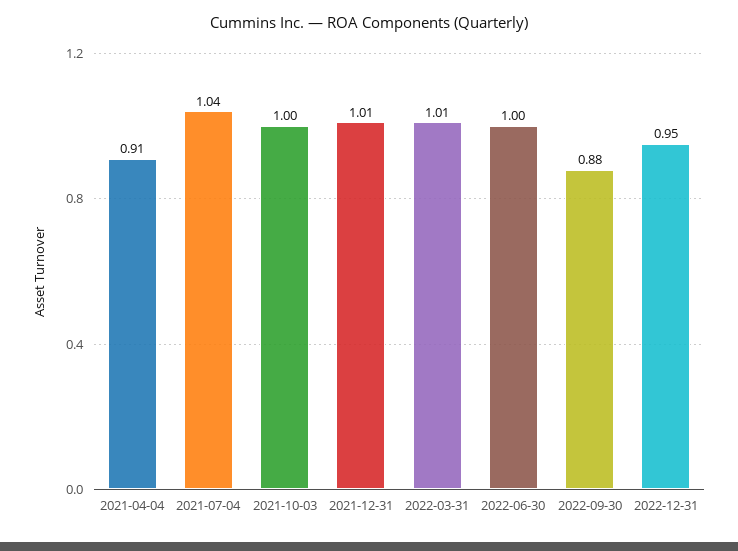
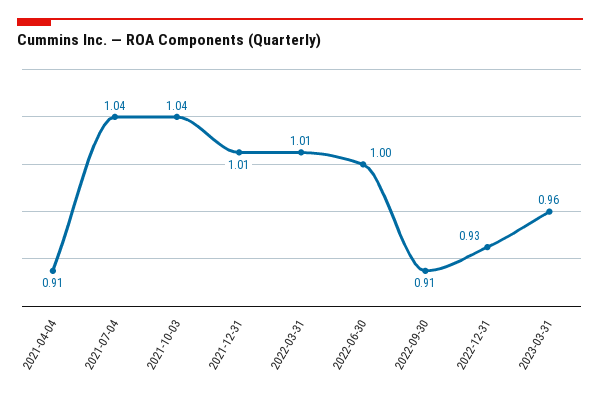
2021-10-03: 1 -> 1.04
2022-09-30: 0.88 -> 0.91
2022-12-31: 0.95 -> 0.93
2023-03-31: none -> 0.96

